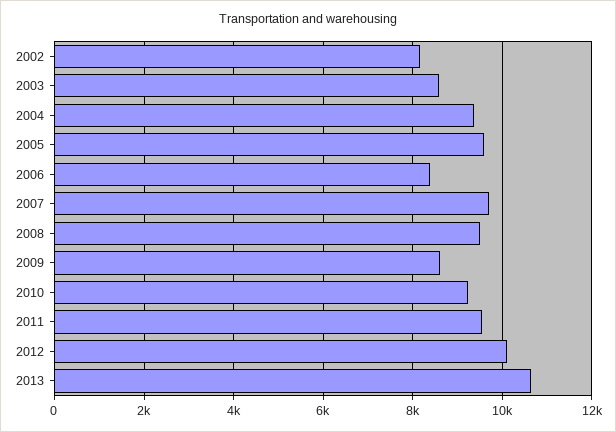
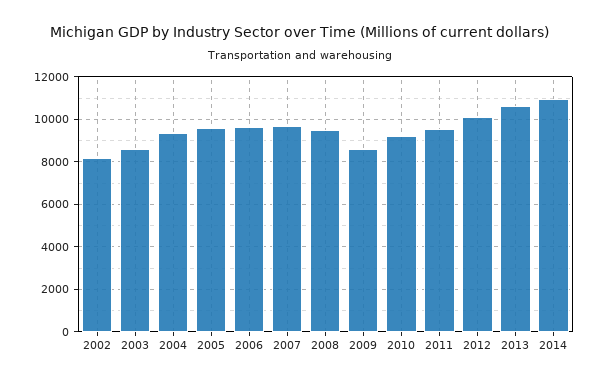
2006: 8400 -> 9500
2014: none -> 11000

